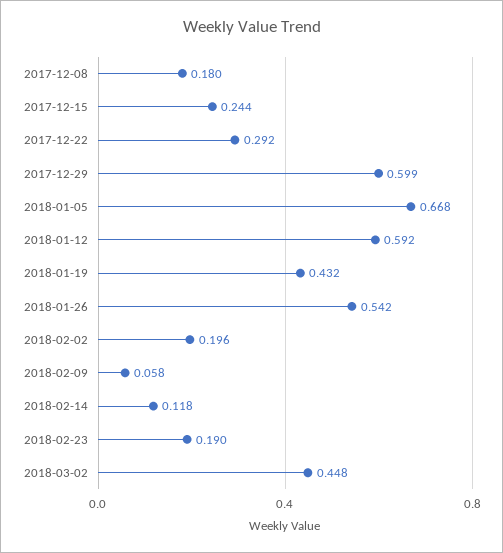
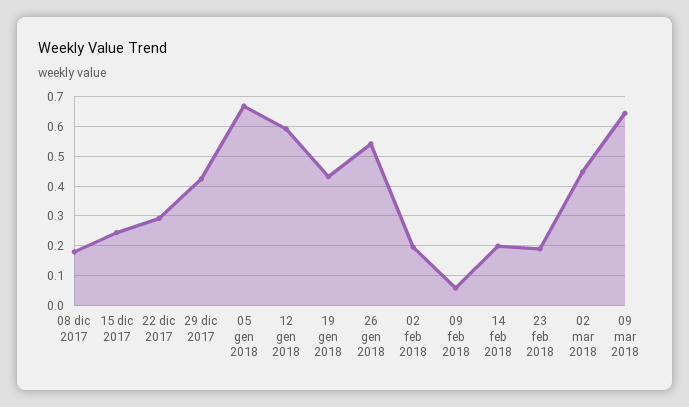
2017-12-29: 0.599 -> 0.425
2018-02-14: 0.118 -> 0.2
09 mar 2018: none -> 0.65

